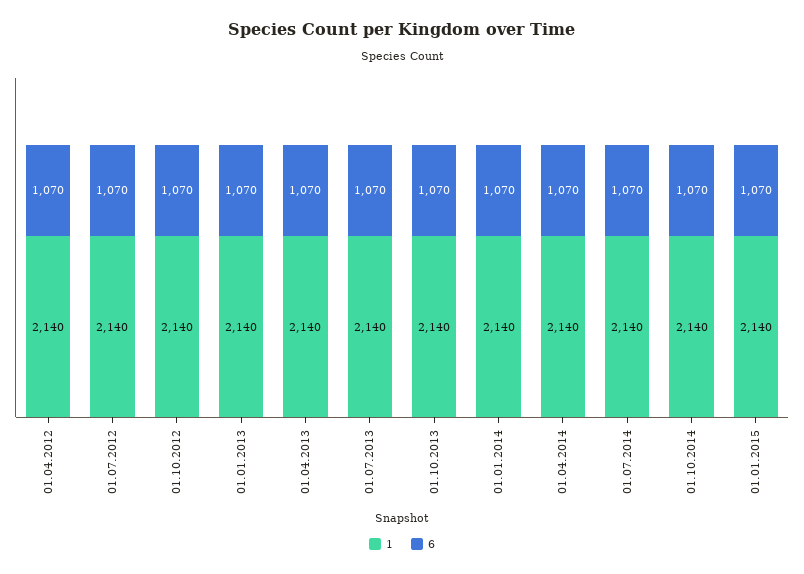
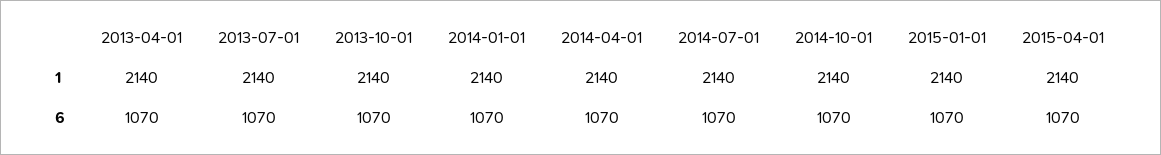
1, 01.04.2012: 2140 -> none
6, 01.04.2012: 1070 -> none
1, 01.07.2012: 2140 -> none
6, 01.07.2012: 1070 -> none
1, 01.10.2012: 2140 -> none
6, 01.10.2012: 1070 -> none
1, 01.01.2013: 2140 -> none
6, 01.01.2013: 1070 -> none
1, 2015-04-01: none -> 2140
6, 2015-04-01: none -> 1070

